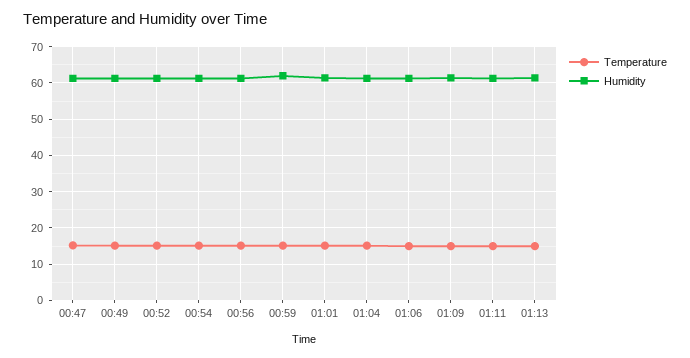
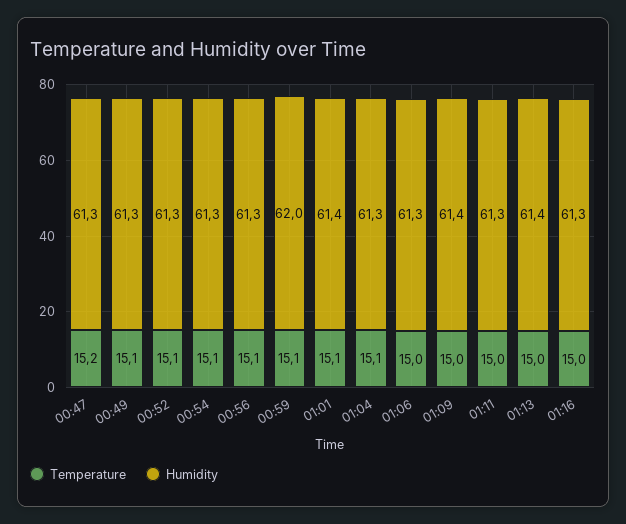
Temperature, 01:16: none -> 15
Humidity, 01:16: none -> 61.3

